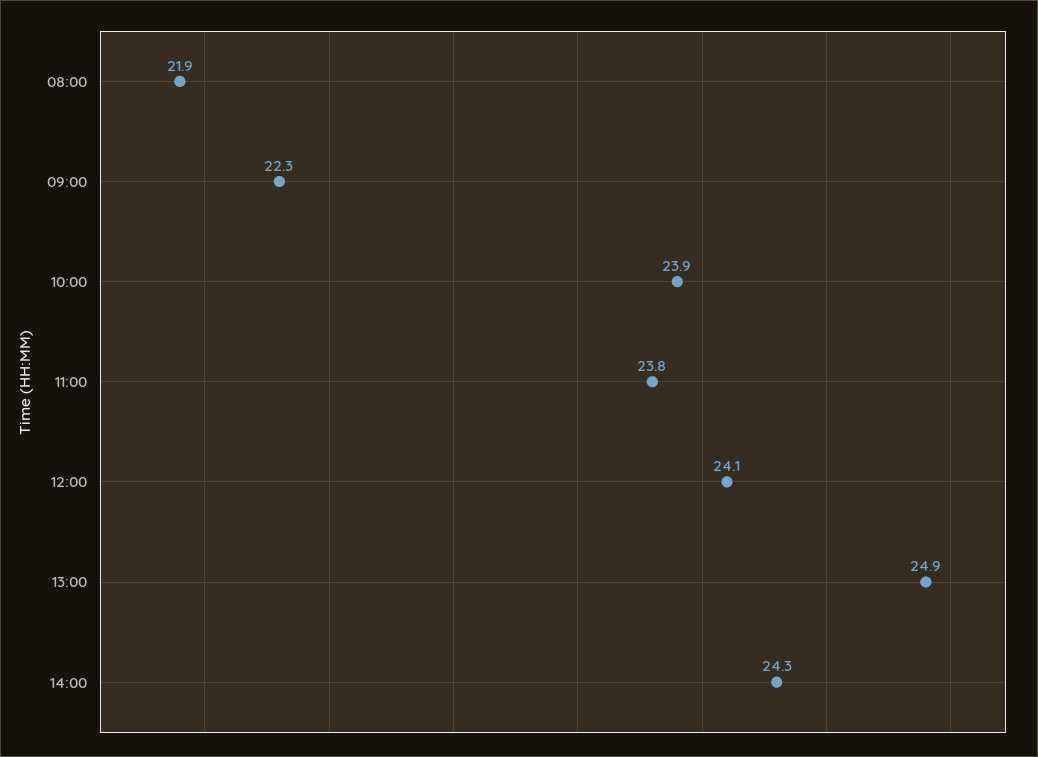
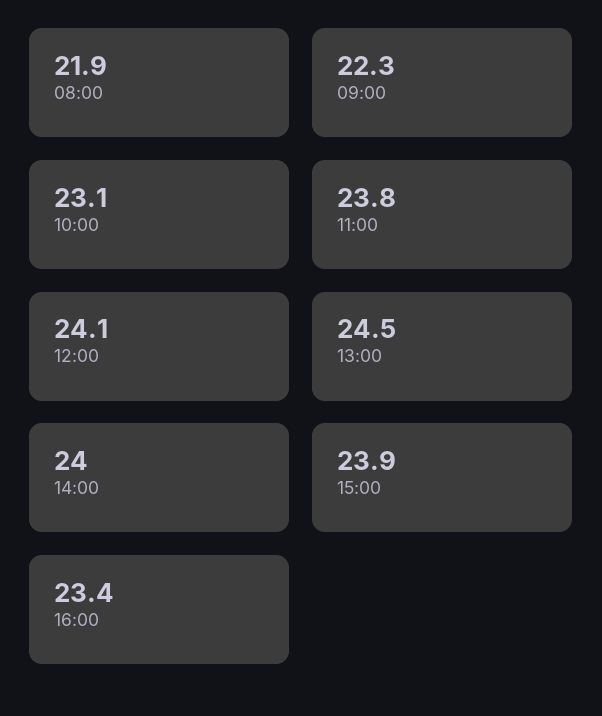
10:00: 23.9 -> 23.1
13:00: 24.9 -> 24.5
14:00: 24.3 -> 24
15:00: none -> 23.9
16:00: none -> 23.4

